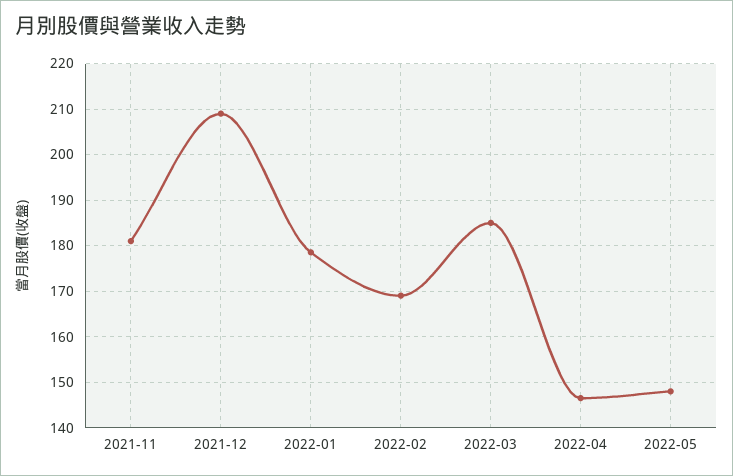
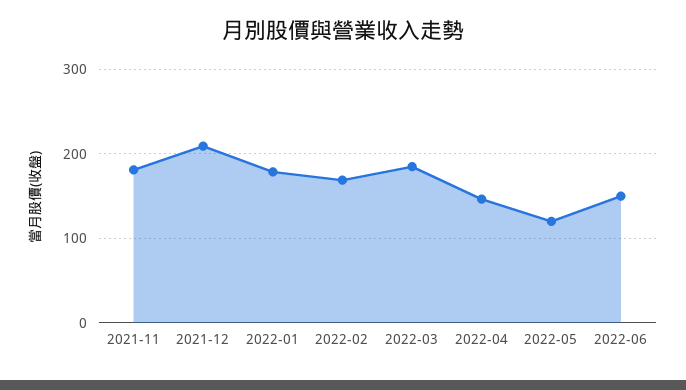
2022-05: 148 -> 120
2022-06: none -> 150

